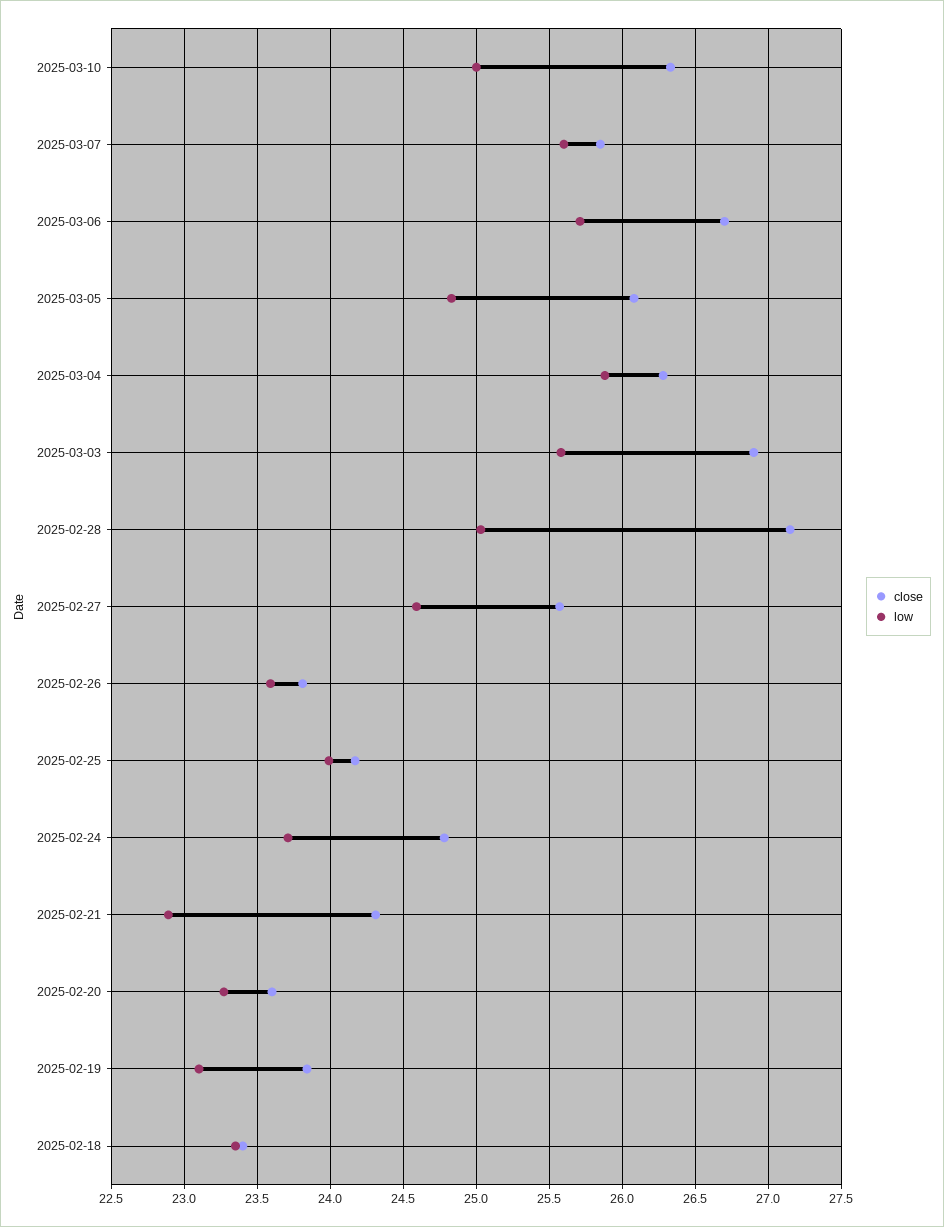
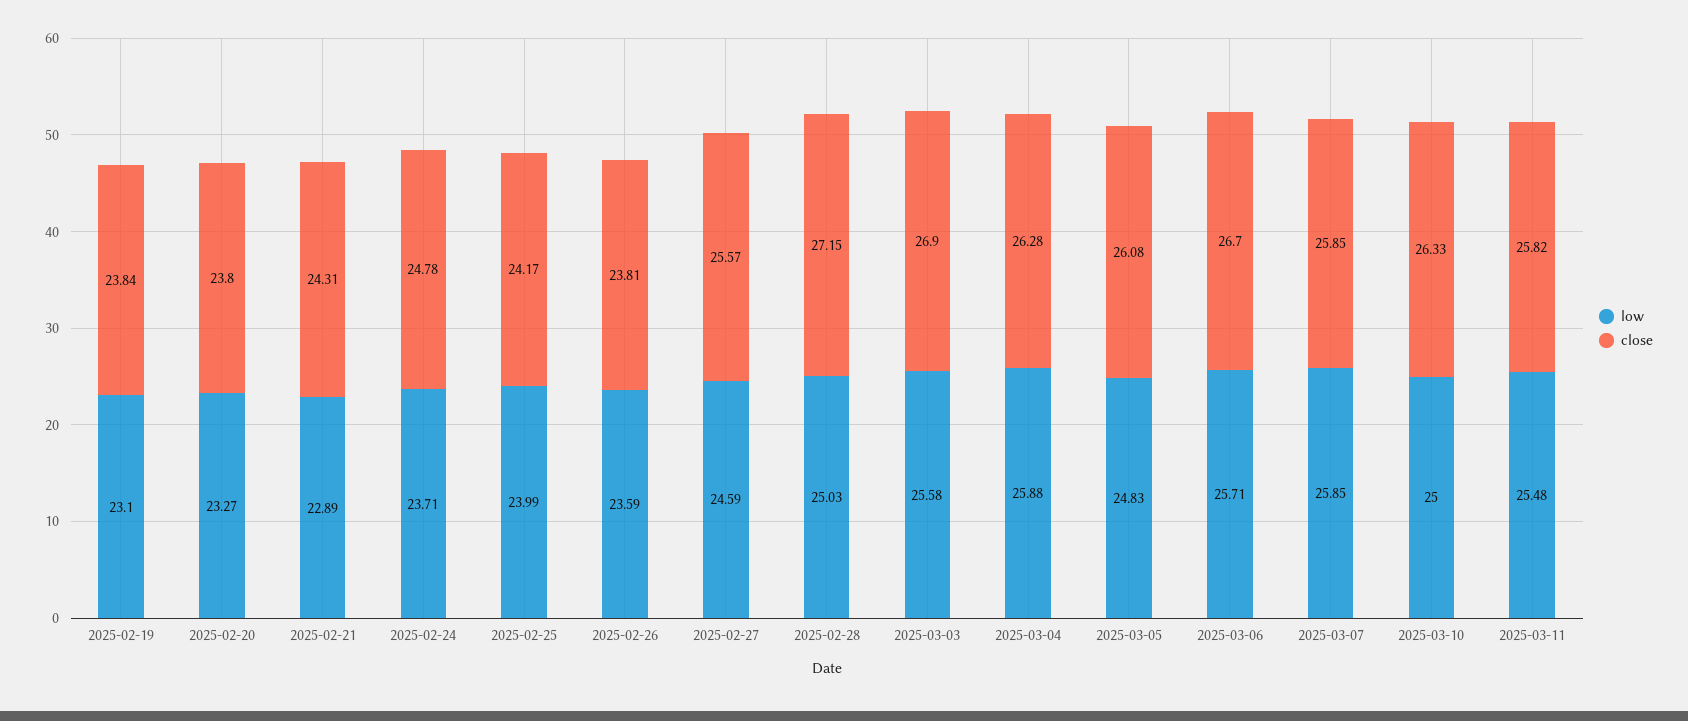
low, 2025-03-07: 25.6 -> 25.85
close, 2025-02-20: 23.6 -> 23.8
close, 2025-02-18: 23.4 -> none
low, 2025-02-18: 23.35 -> none
low, 2025-03-11: none -> 25.48
close, 2025-03-11: none -> 25.82

